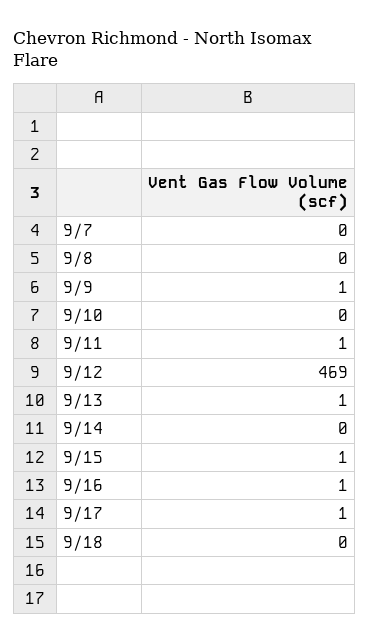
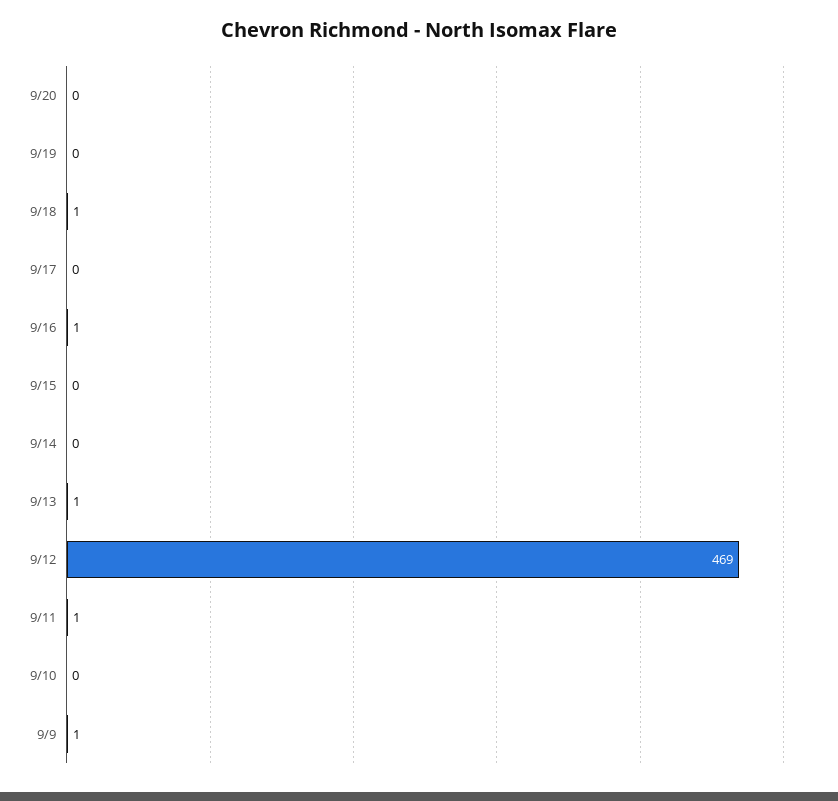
9/7: 0 -> none
9/8: 0 -> none
9/15: 1 -> 0
9/17: 1 -> 0
9/18: 0 -> 1
9/20: none -> 0
9/19: none -> 0

